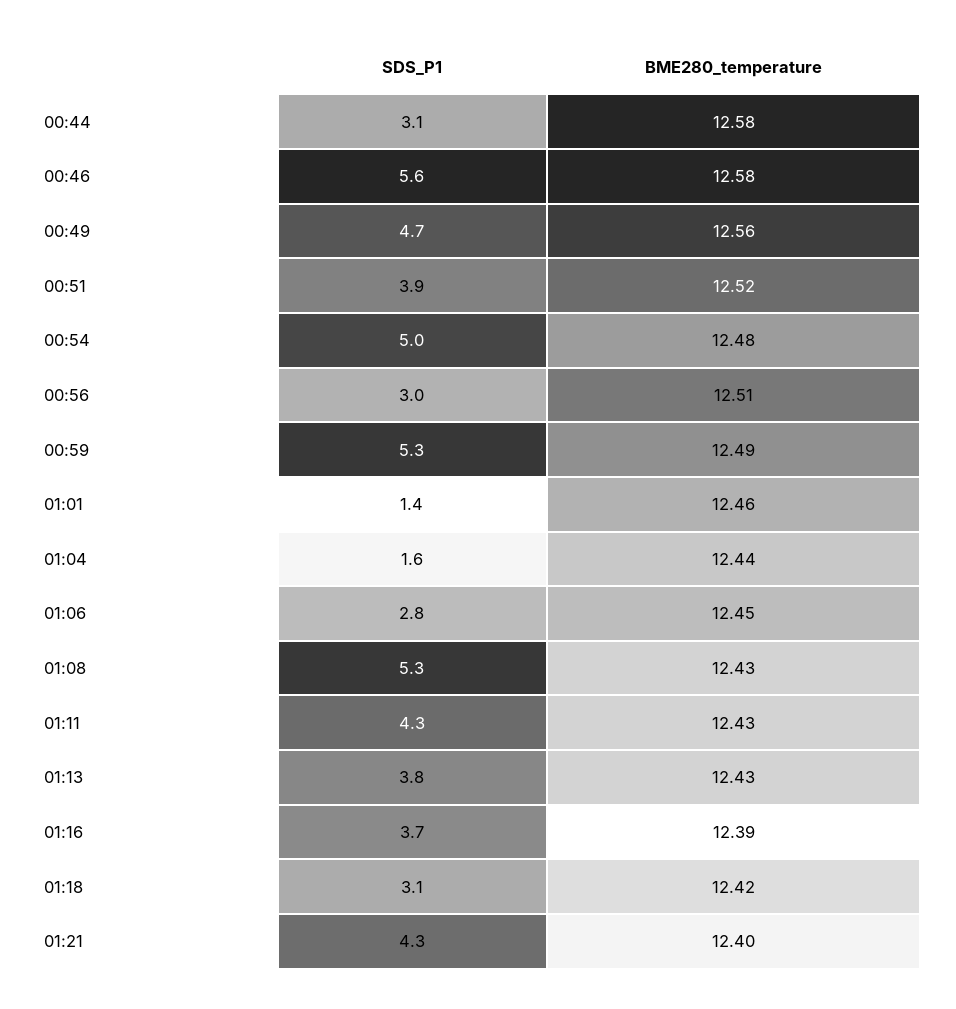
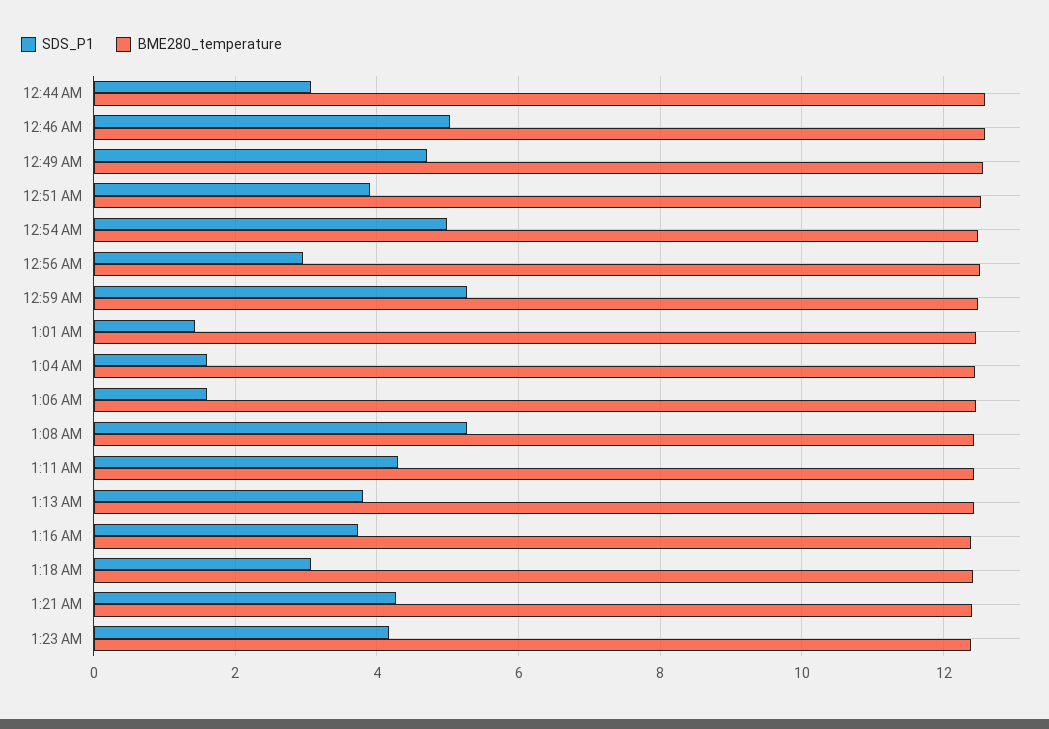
SDS_P1, 00:46: 5.6 -> 5
SDS_P1, 01:06: 2.8 -> 1.6
SDS_P1, 1:23 AM: none -> 4.2
BME280_temperature, 1:23 AM: none -> 12.4

